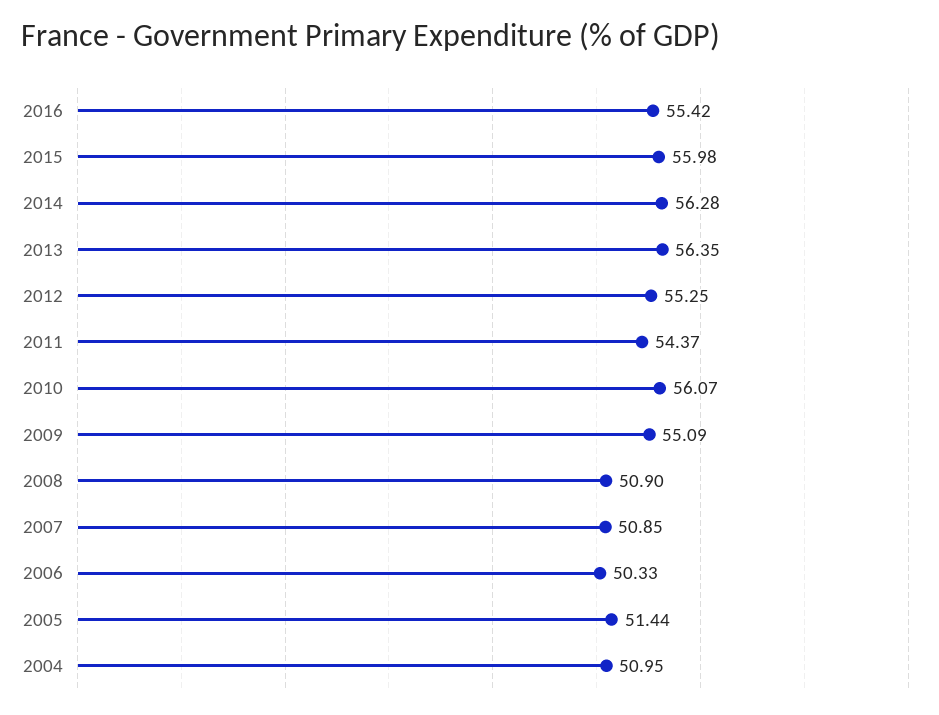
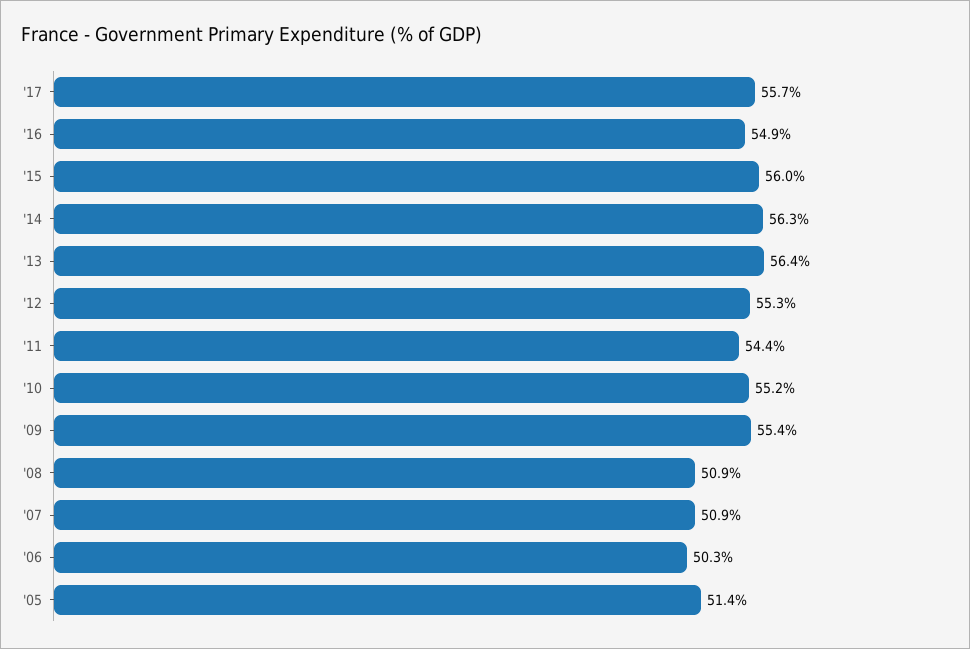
2016: 55.42 -> 54.9
2010: 56.07 -> 55.2
2009: 55.09 -> 55.4
2004: 50.95 -> none
'17: none -> 55.7

